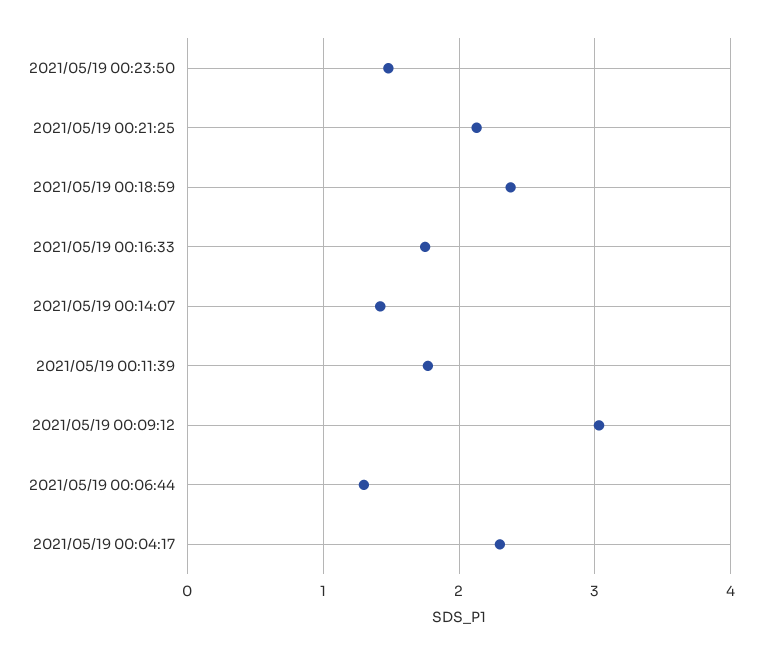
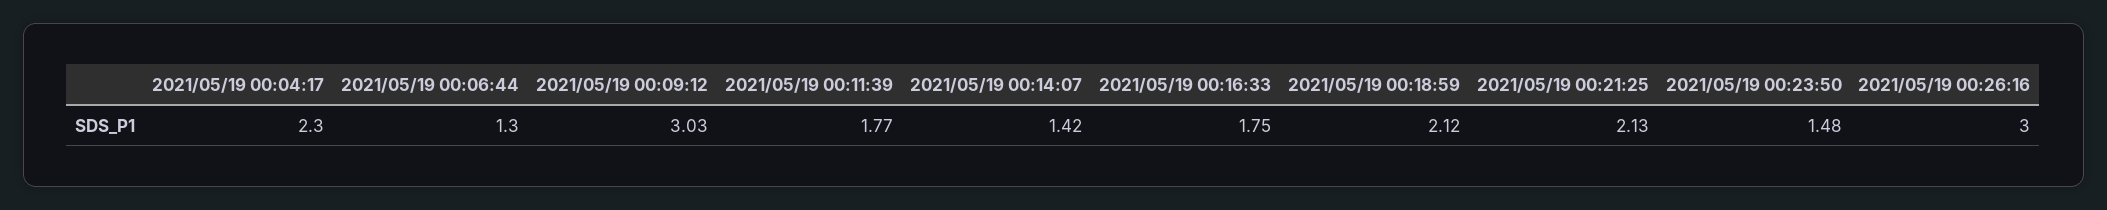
2021/05/19 00:18:59: 2.4 -> 2.12
2021/05/19 00:26:16: none -> 3

